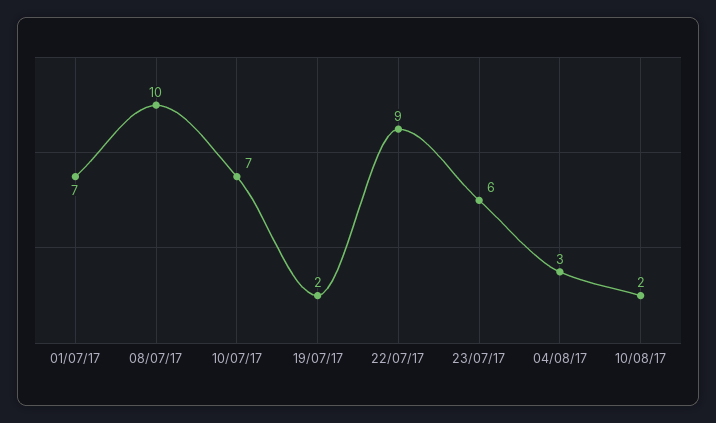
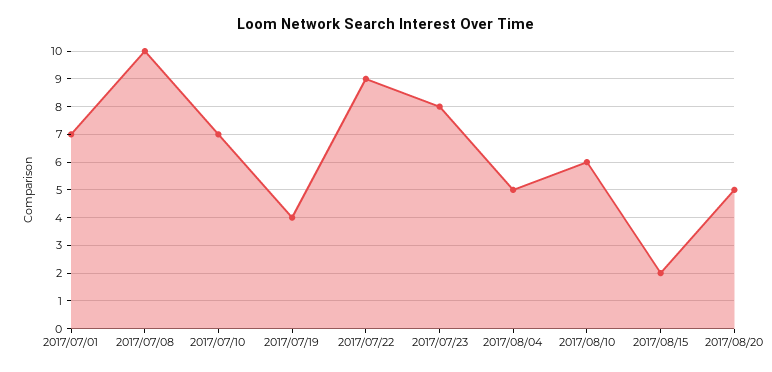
19/07/17: 2 -> 4
23/07/17: 6 -> 8
04/08/17: 3 -> 5
10/08/17: 2 -> 6
2017/08/15: none -> 2
2017/08/20: none -> 5

